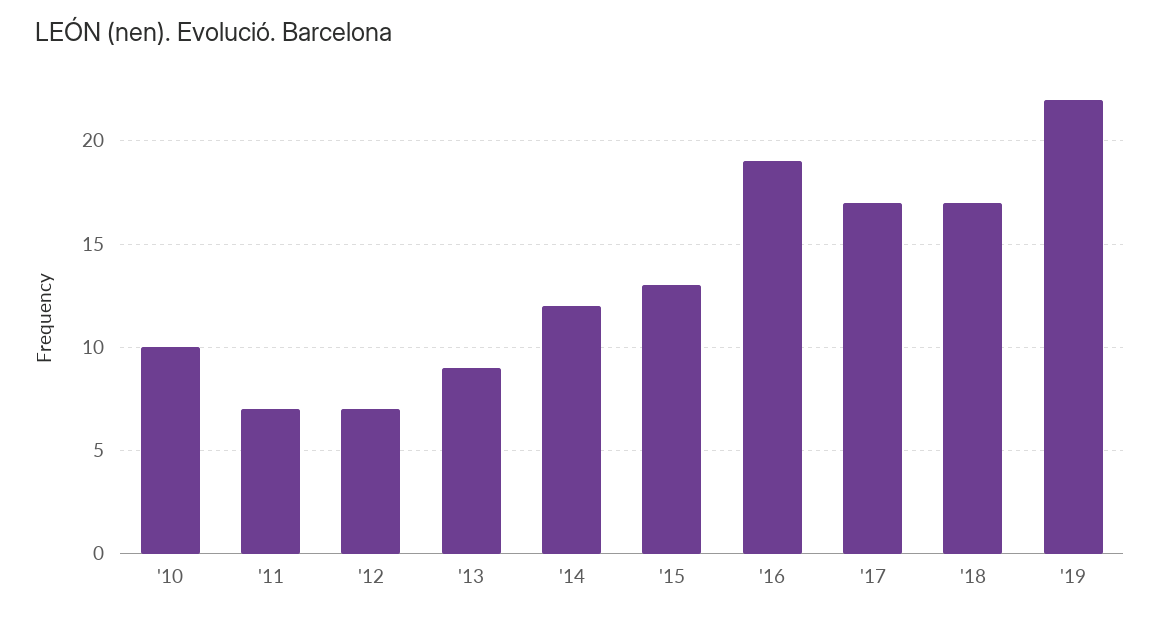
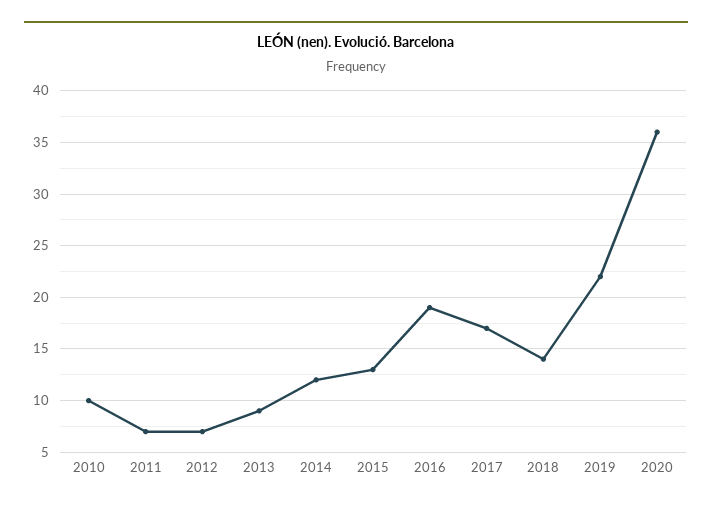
'18: 17 -> 14
2020: none -> 36

